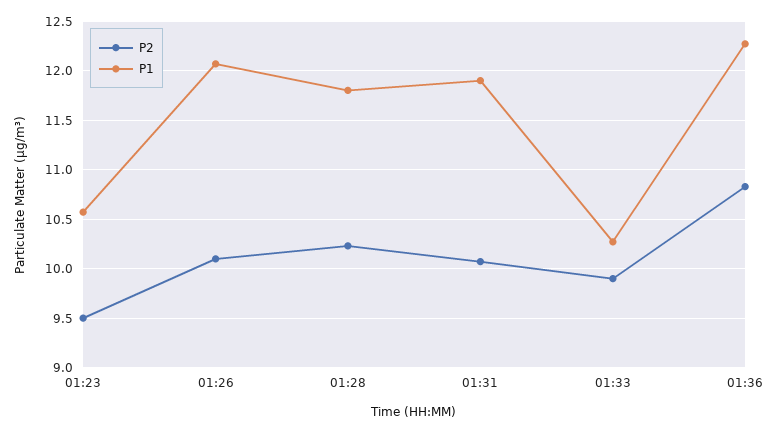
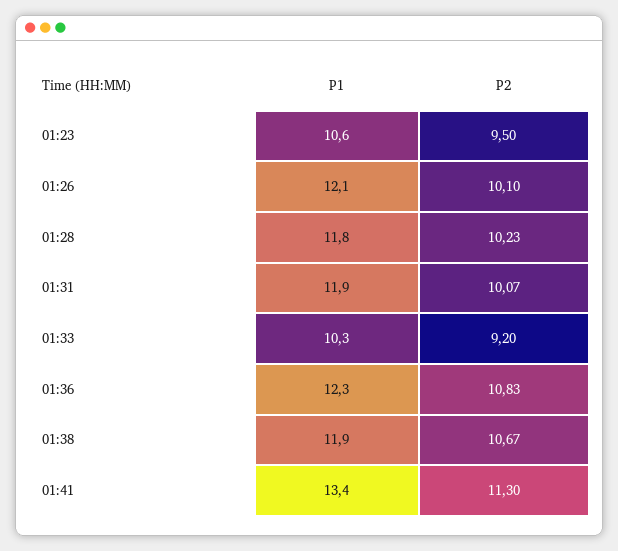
P2, 01:33: 9.9 -> 9.2
P1, 01:38: none -> 11.9
P2, 01:38: none -> 10.67
P1, 01:41: none -> 13.4
P2, 01:41: none -> 11.3

